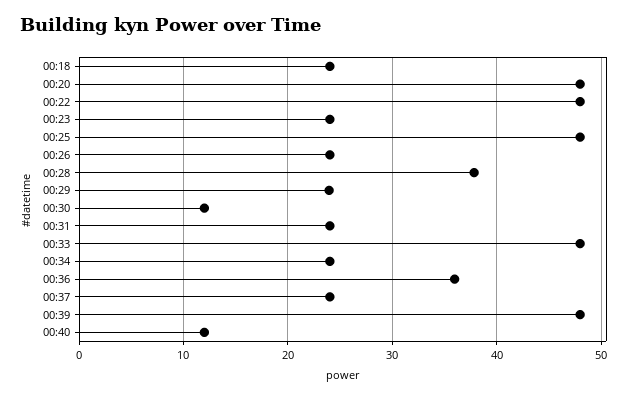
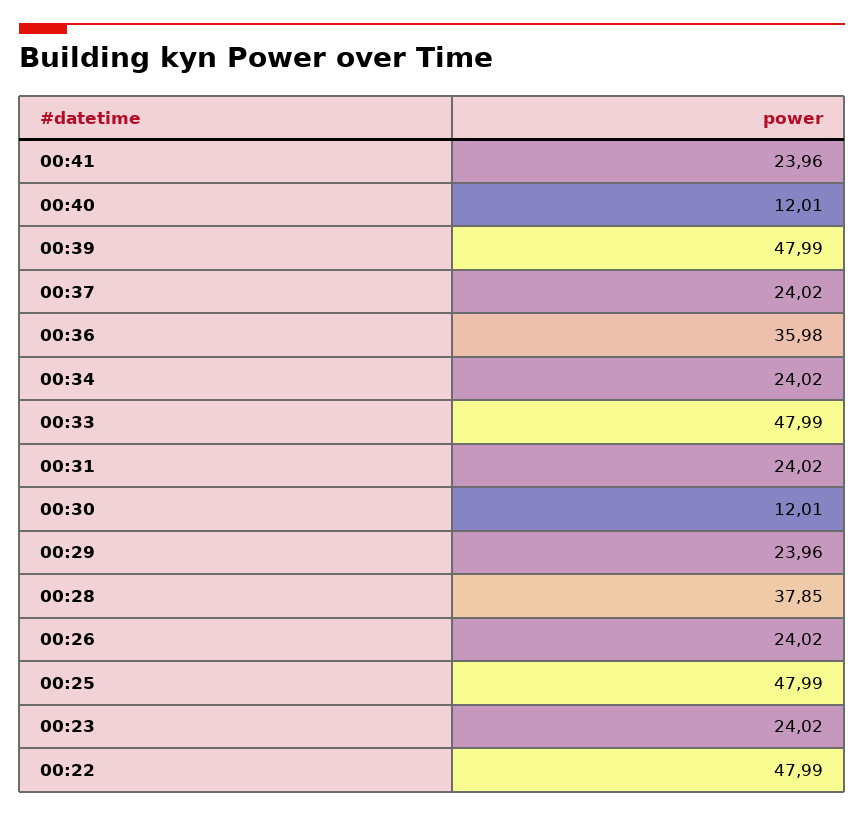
00:18: 24 -> none
00:20: 48 -> none
00:41: none -> 23.96

